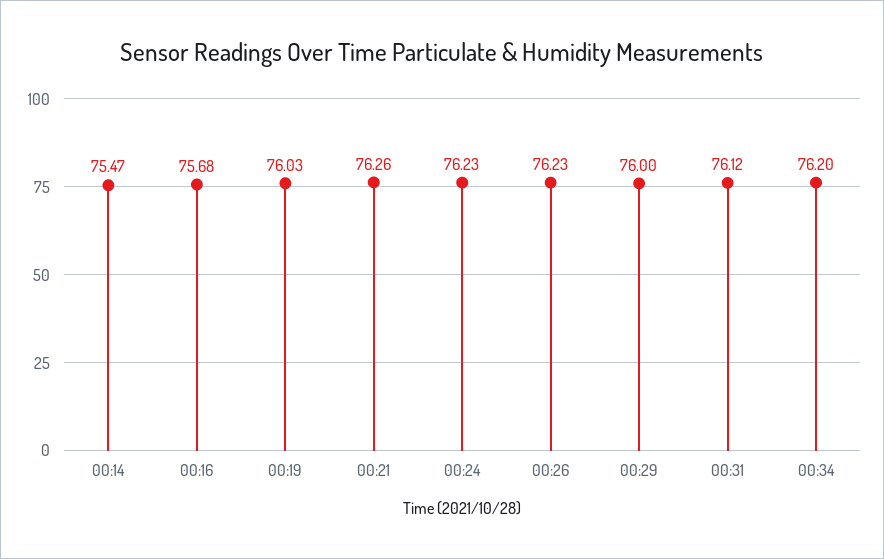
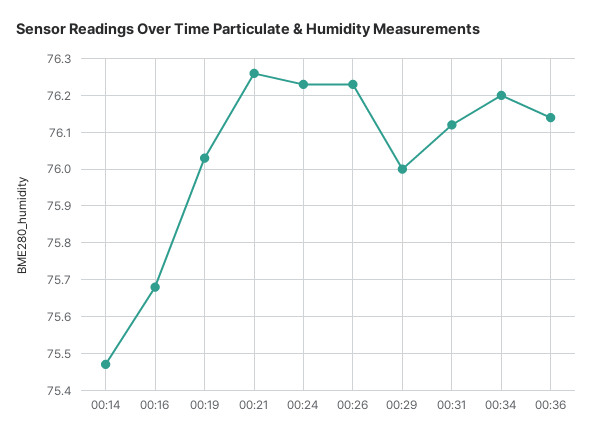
00:36: none -> 76.15

